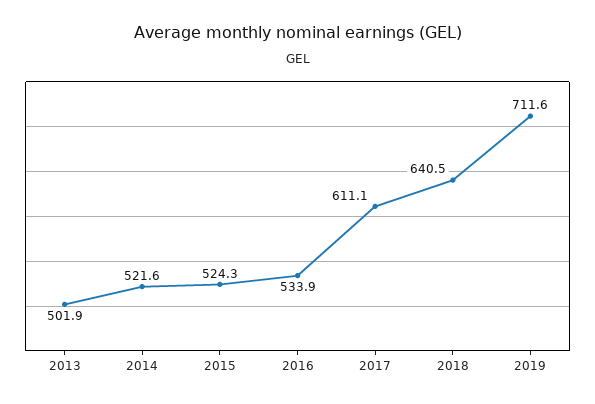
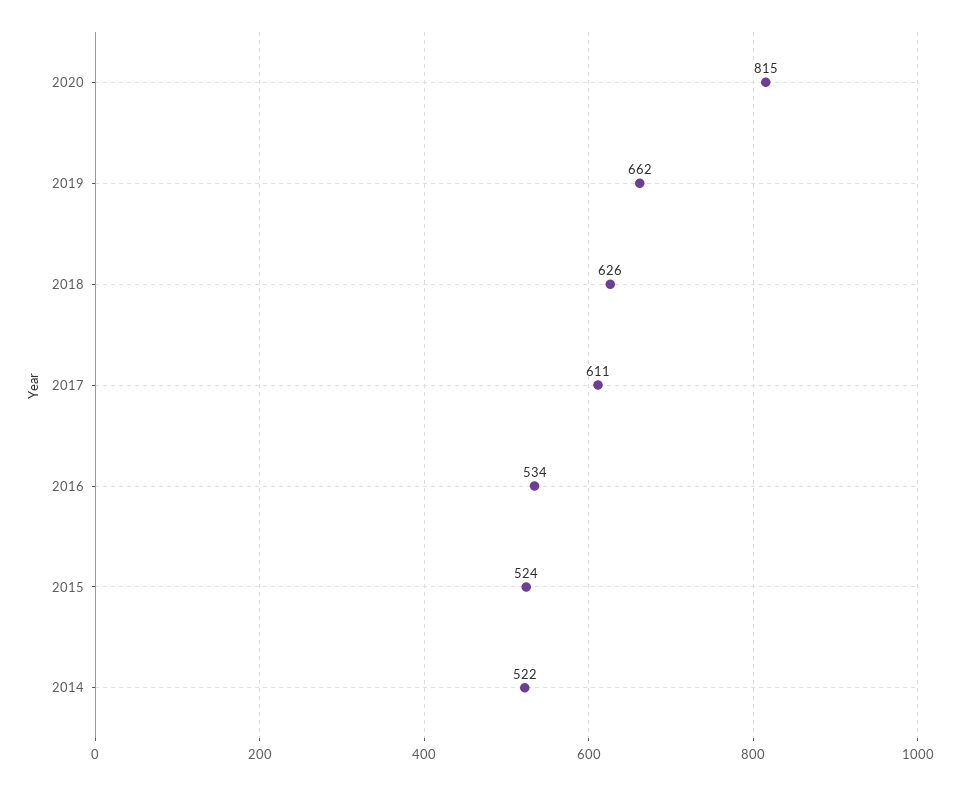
2013: 501.9 -> none
2018: 640.5 -> 626
2019: 711.6 -> 662
2020: none -> 815

